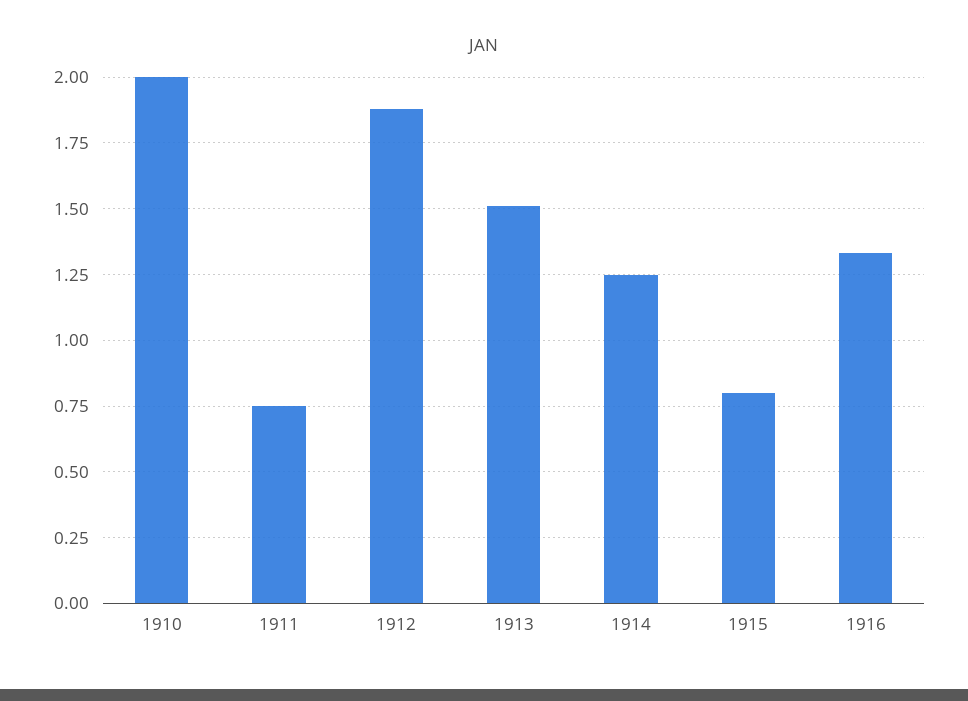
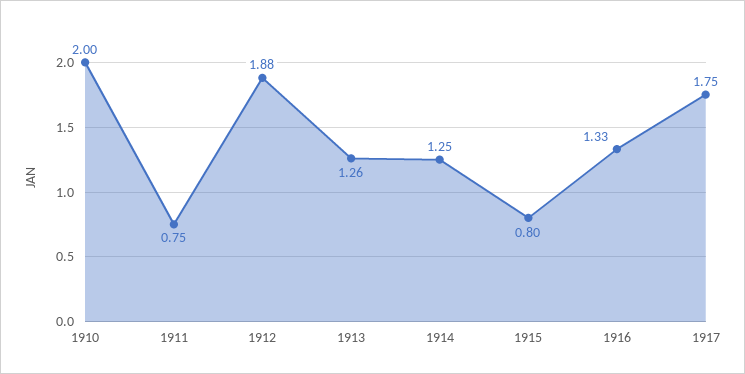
1913: 1.5 -> 1.26
1917: none -> 1.75

